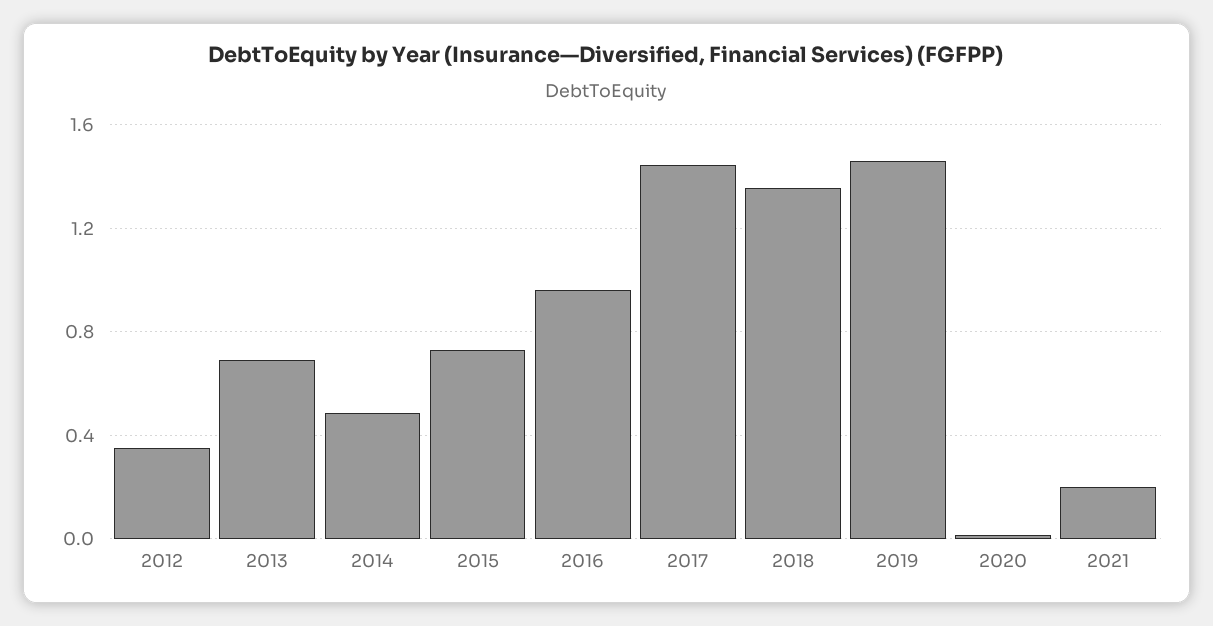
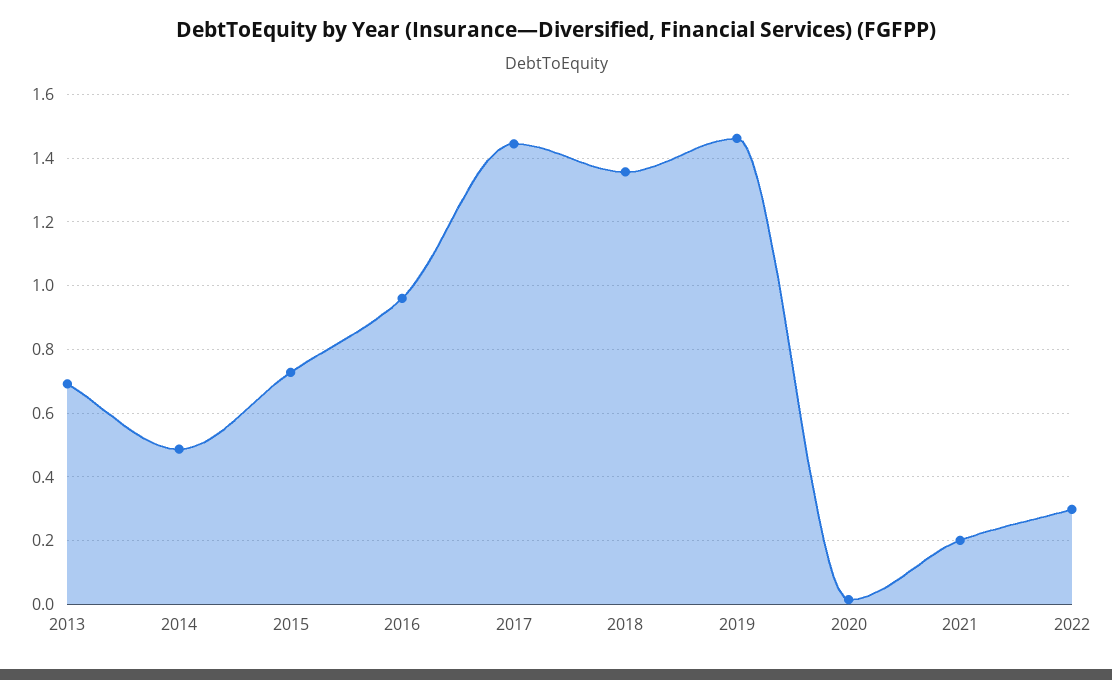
2012: 0.35 -> none
2022: none -> 0.3

